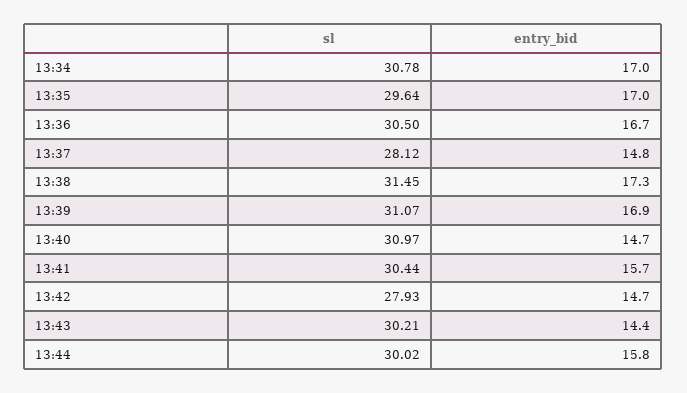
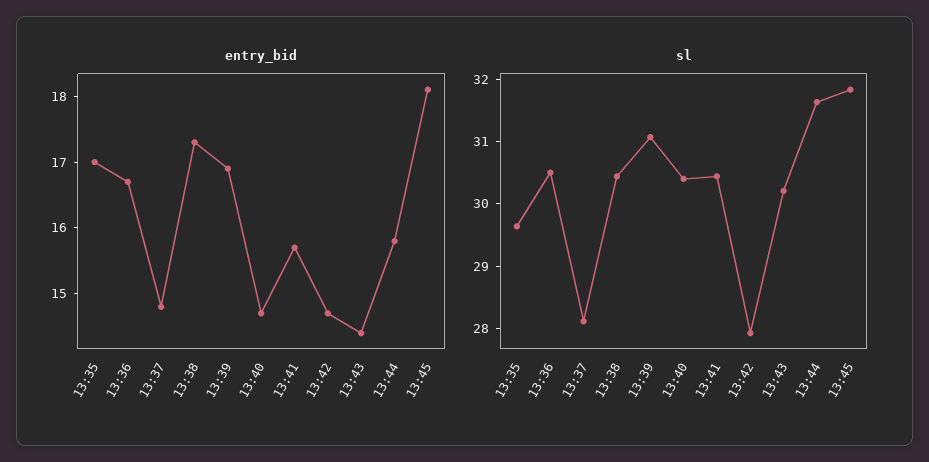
sl, 13:34: 30.78 -> none
entry_bid, 13:34: 17 -> none
sl, 13:38: 31.45 -> 30.4
sl, 13:40: 30.97 -> 30.4
sl, 13:44: 30.02 -> 31.6
entry_bid, 13:45: none -> 18
sl, 13:45: none -> 31.8

